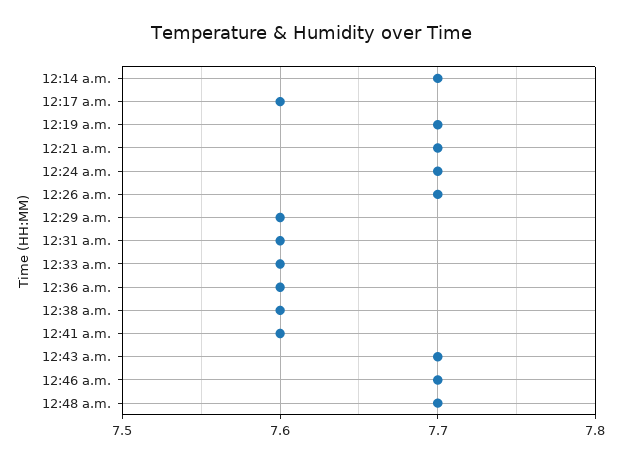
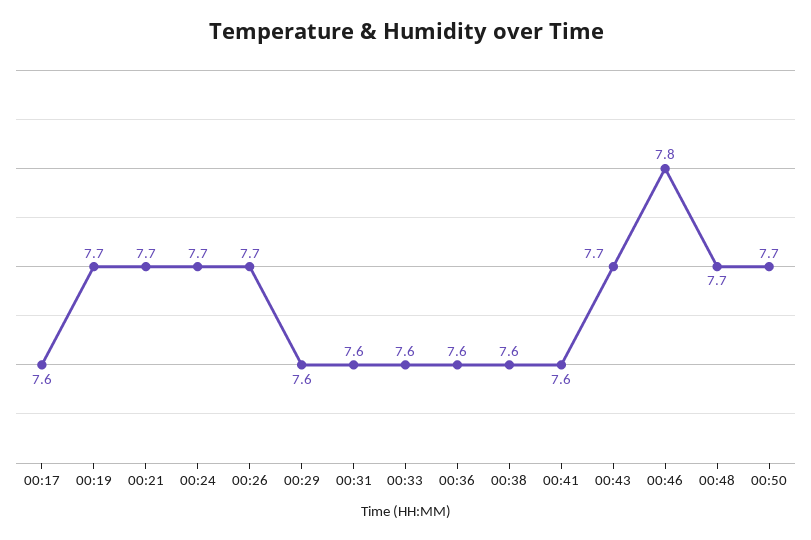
12:14 a.m.: 7.7 -> none
12:46 a.m.: 7.7 -> 7.8
00:50: none -> 7.7

